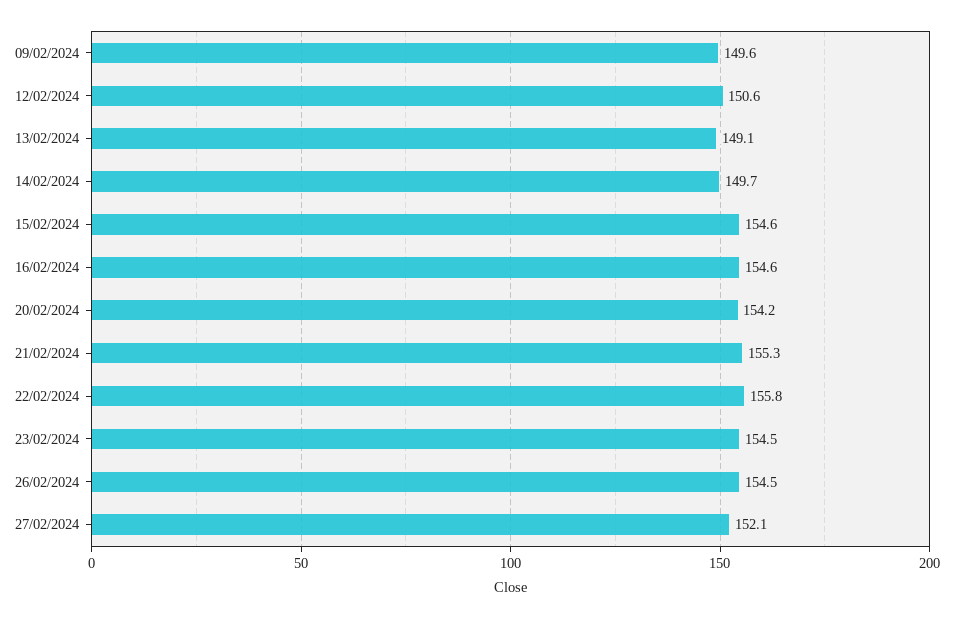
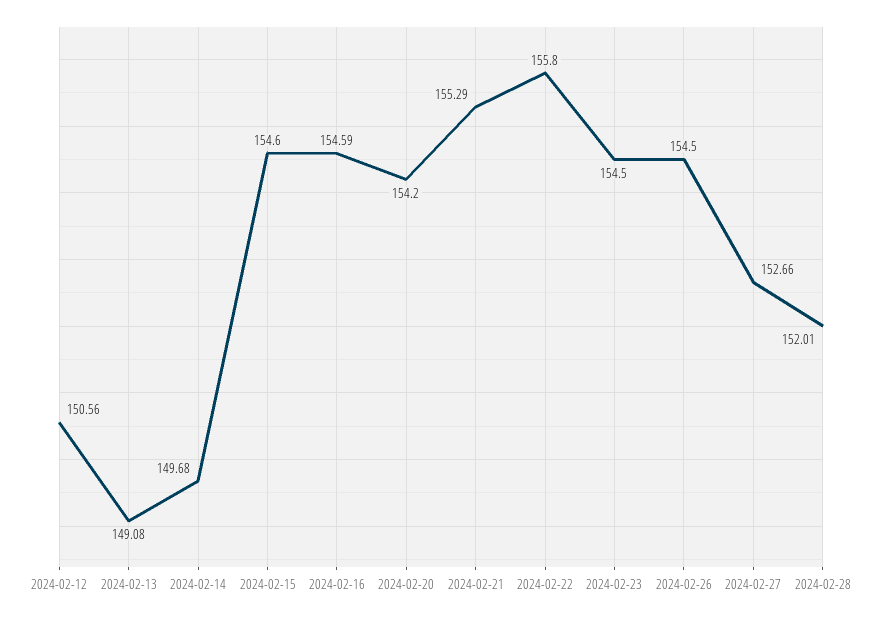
09/02/2024: 149.6 -> none
27/02/2024: 152.1 -> 152.66
2024-02-28: none -> 152.01

